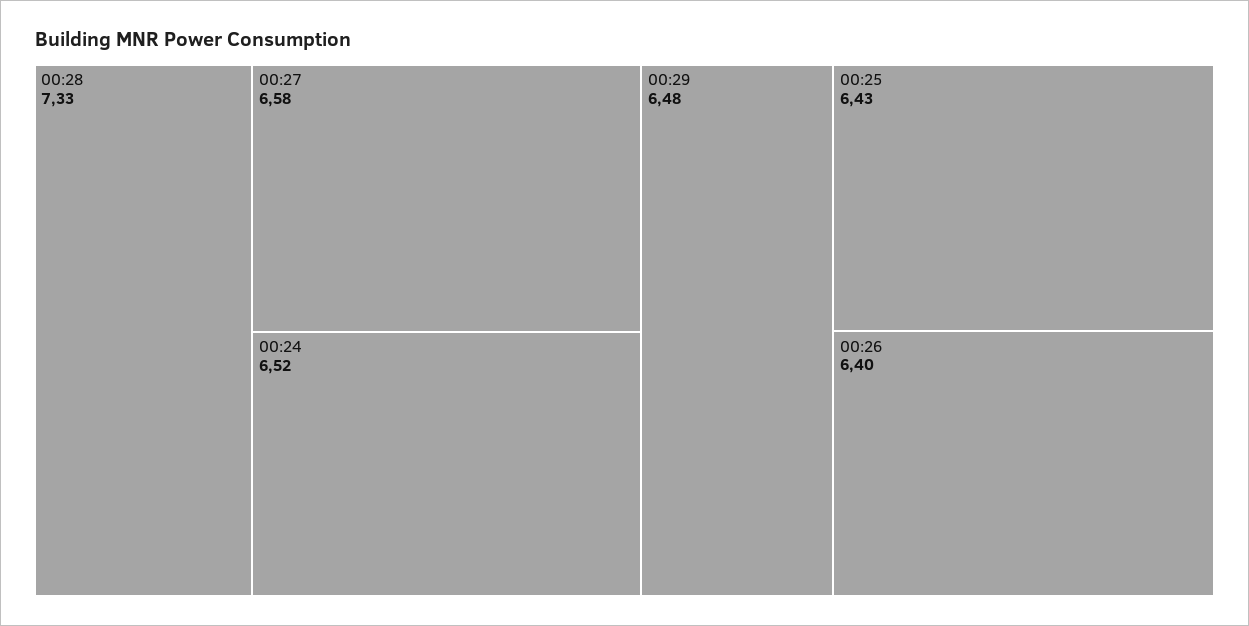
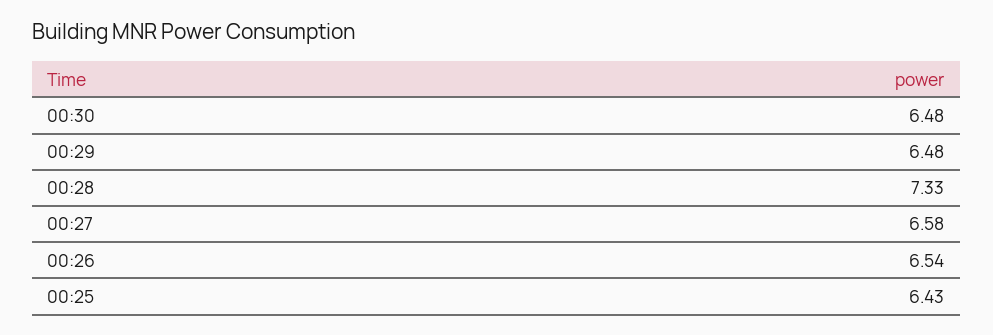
00:24: 6.52 -> none
00:26: 6.4 -> 6.54
00:30: none -> 6.48

